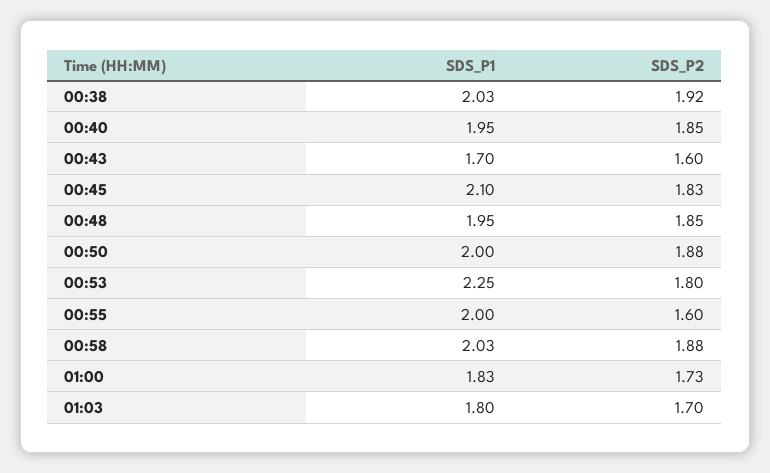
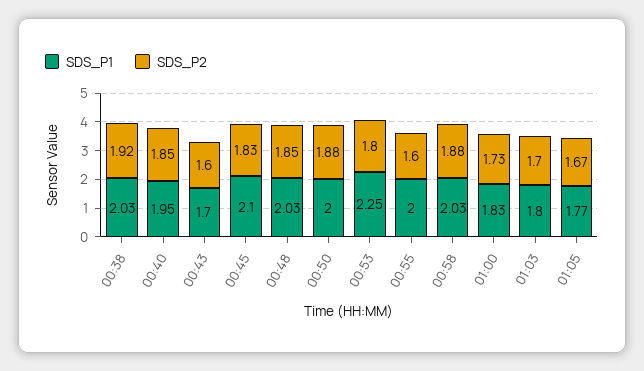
SDS_P1, 00:48: 1.95 -> 2.03
SDS_P1, 01:05: none -> 1.77
SDS_P2, 01:05: none -> 1.67

